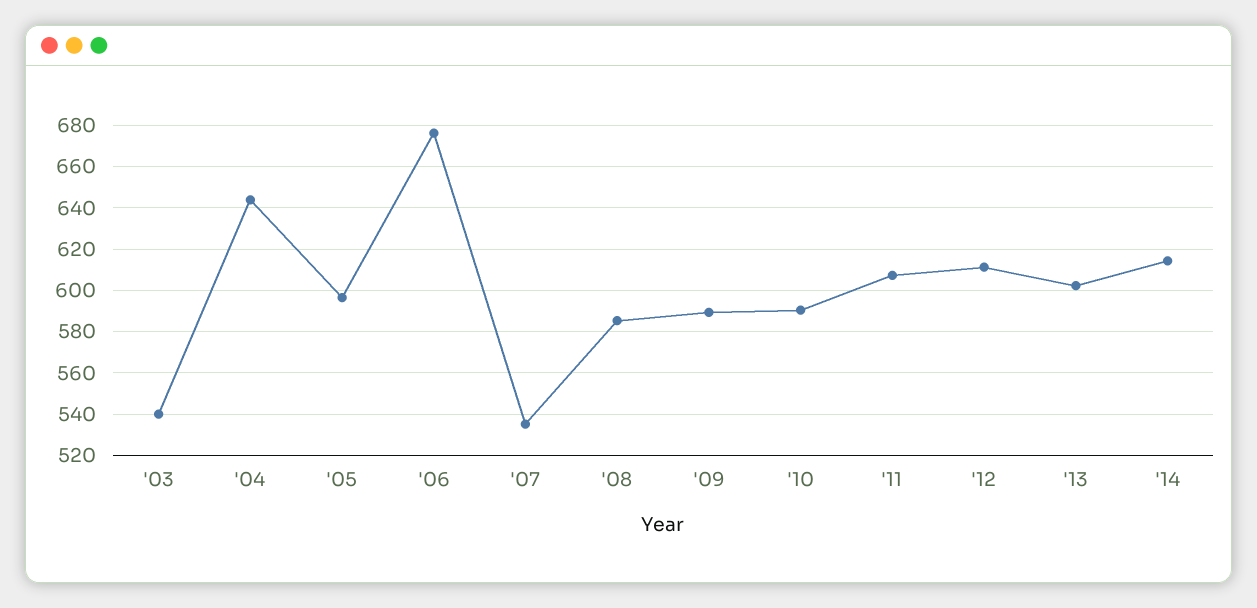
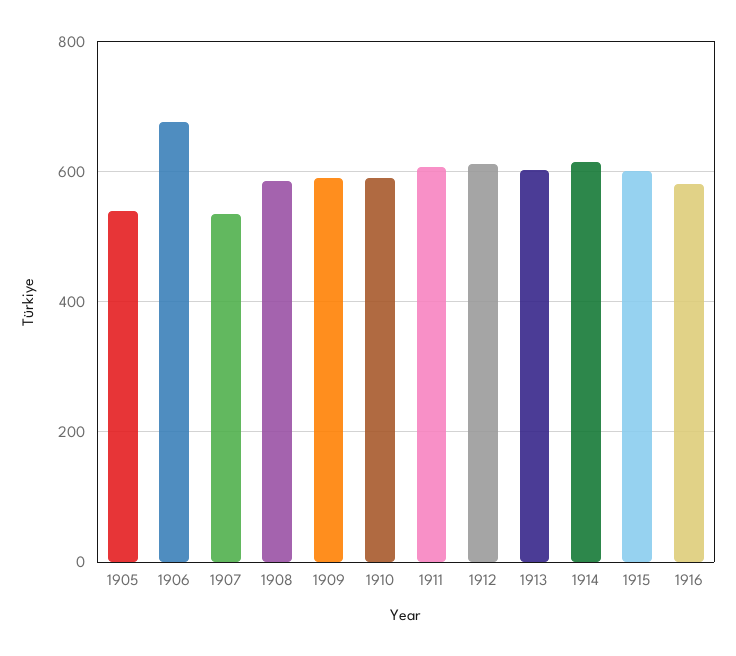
'03: 540 -> none
'04: 645 -> none
'05: 595 -> 540
1915: none -> 600
1916: none -> 580

